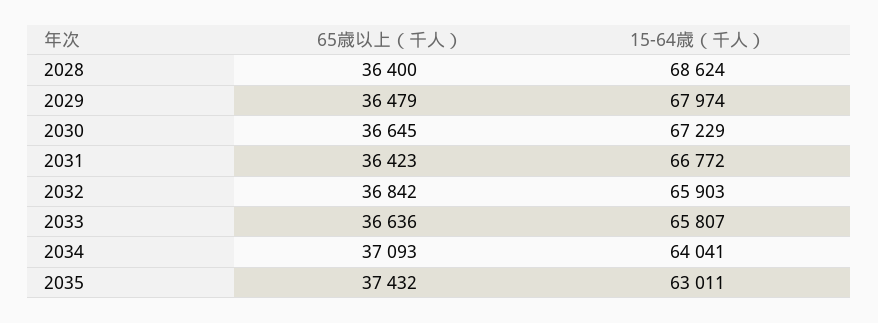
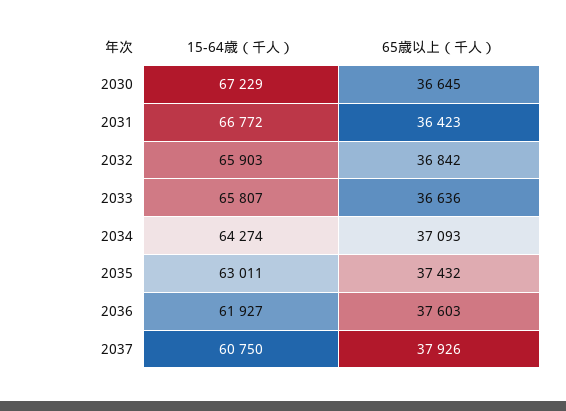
65歳以上（千人）, 2028: 36400 -> none
15-64歳（千人）, 2028: 68624 -> none
65歳以上（千人）, 2029: 36479 -> none
15-64歳（千人）, 2029: 67974 -> none
15-64歳（千人）, 2034: 64041 -> 64274
15-64歳（千人）, 2036: none -> 61927
65歳以上（千人）, 2036: none -> 37603
15-64歳（千人）, 2037: none -> 60750
65歳以上（千人）, 2037: none -> 37926

